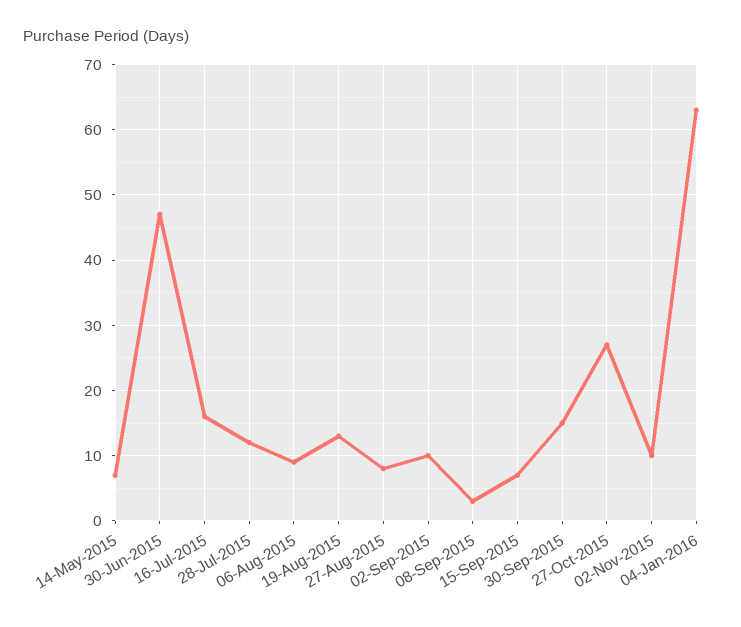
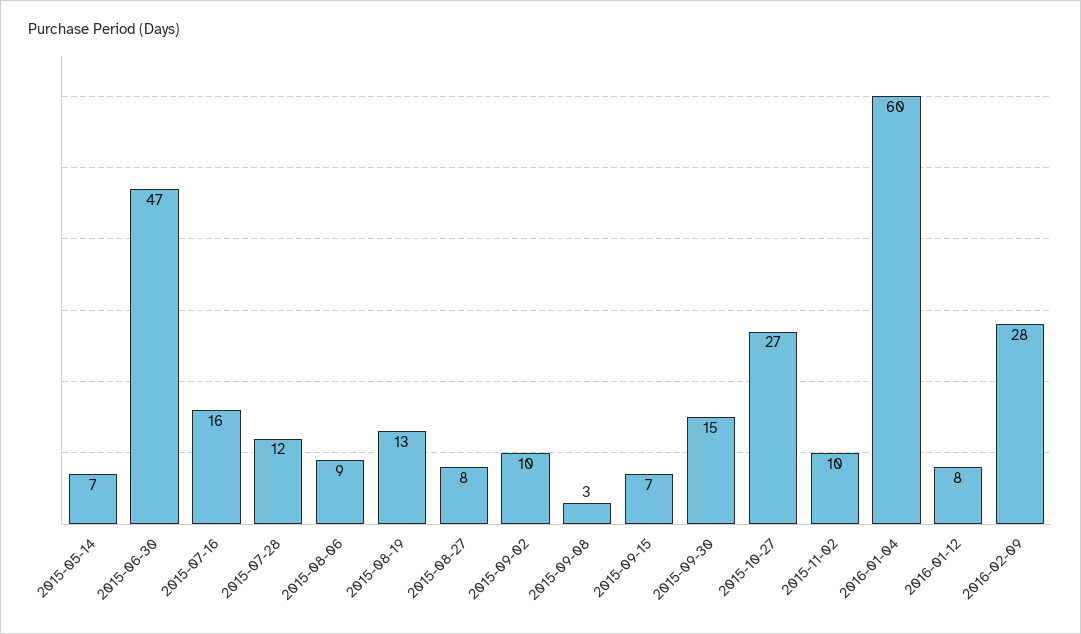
04-Jan-2016: 63 -> 60
2016-01-12: none -> 8
2016-02-09: none -> 28

